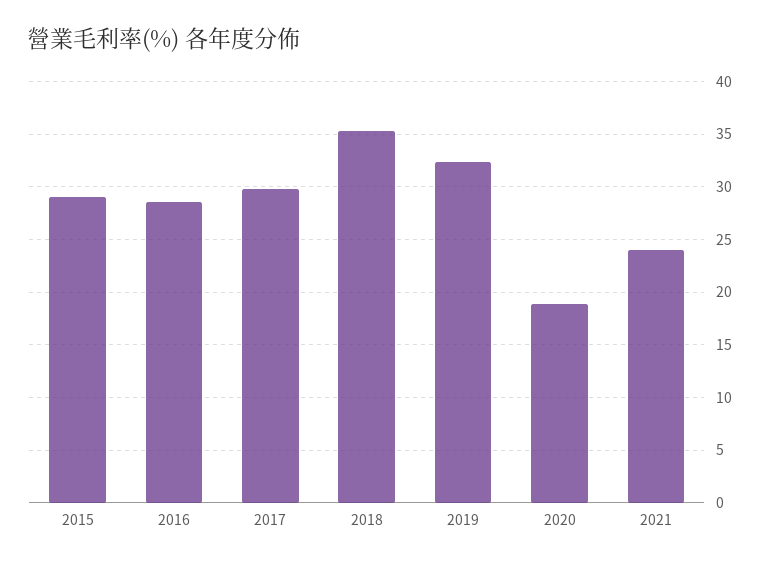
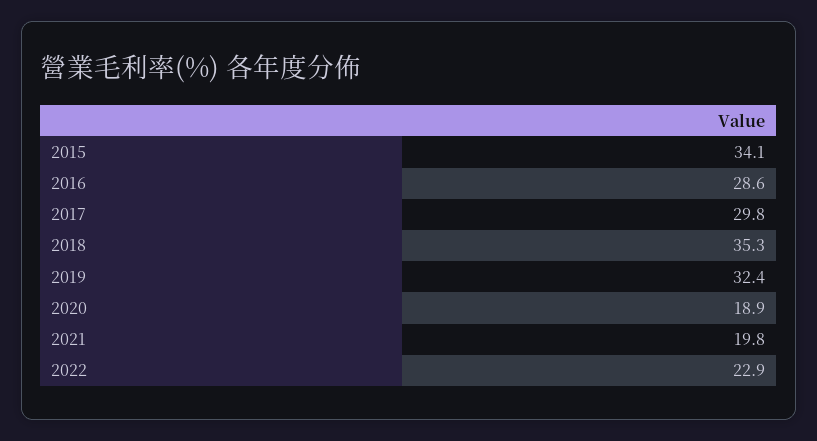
2015: 29 -> 34.1
2021: 24 -> 19.8
2022: none -> 22.9

